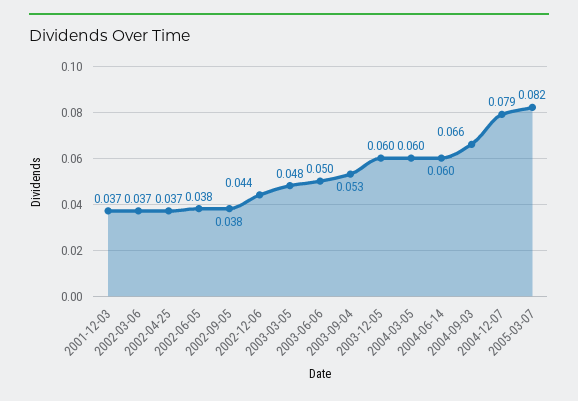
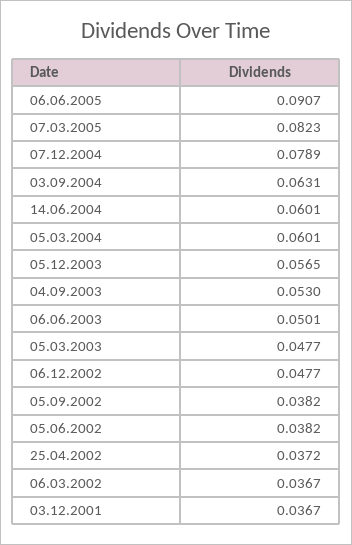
2002-12-06: 0.044 -> 0.0477
2003-12-05: 0.06 -> 0.0565
2004-09-03: 0.066 -> 0.0631
06.06.2005: none -> 0.0907

